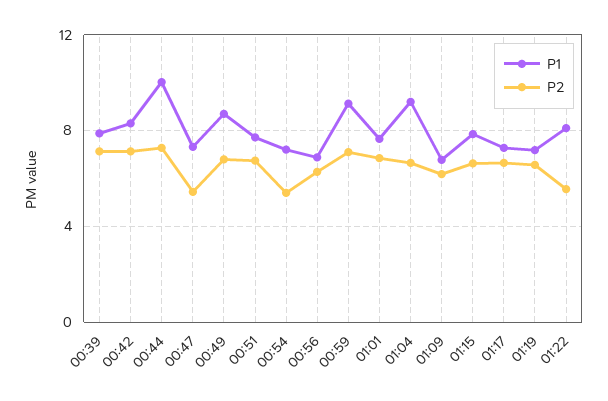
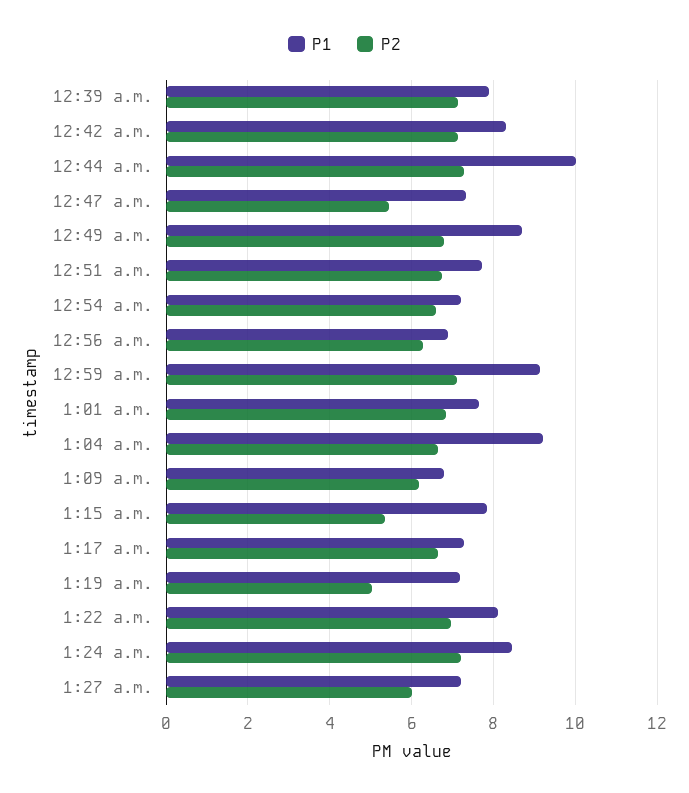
P2, 00:54: 5.5 -> 6.6
P2, 01:15: 6.5 -> 5.4
P2, 01:19: 6.5 -> 5
P2, 01:22: 5.5 -> 7
P1, 1:24 a.m.: none -> 8.4
P2, 1:24 a.m.: none -> 7.2
P1, 1:27 a.m.: none -> 7.2
P2, 1:27 a.m.: none -> 6

